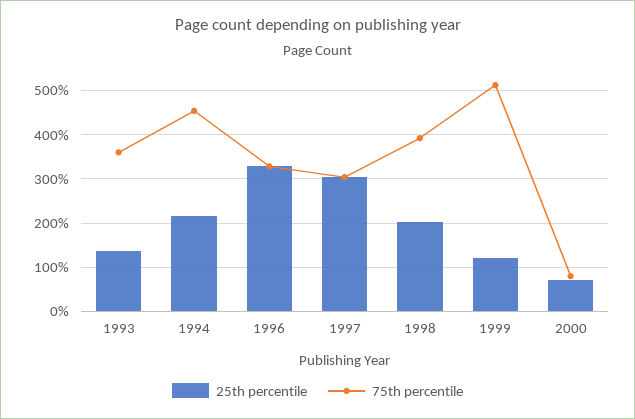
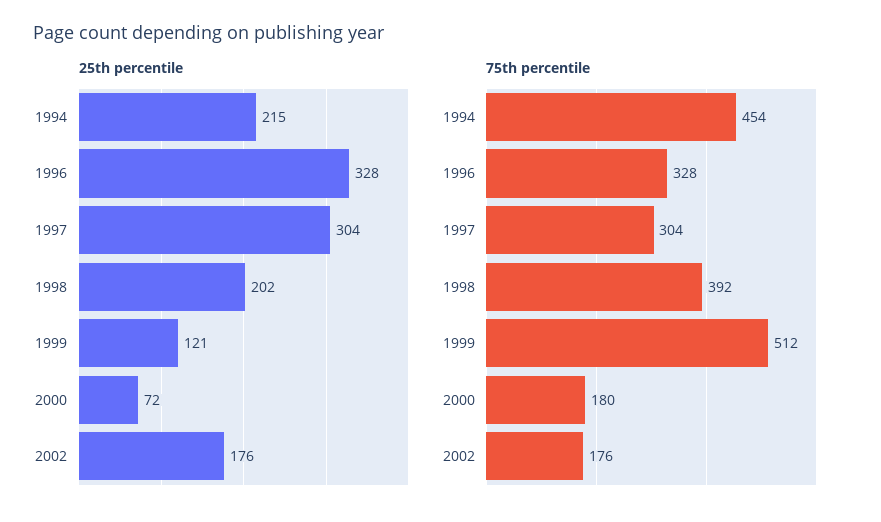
25th percentile, 1993: 140 -> none
75th percentile, 1993: 360 -> none
75th percentile, 2000: 80 -> 180
25th percentile, 2002: none -> 176
75th percentile, 2002: none -> 176

